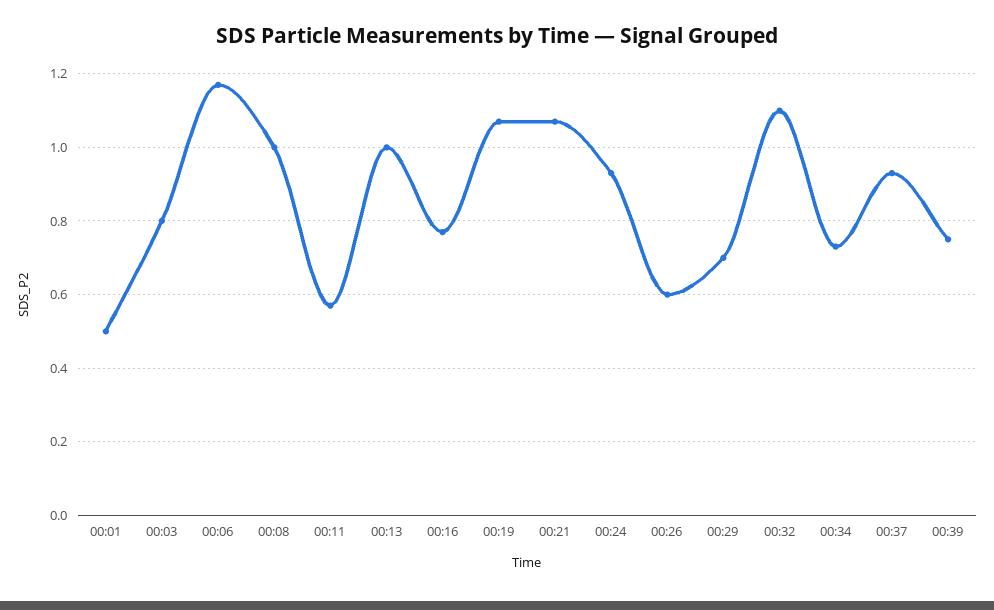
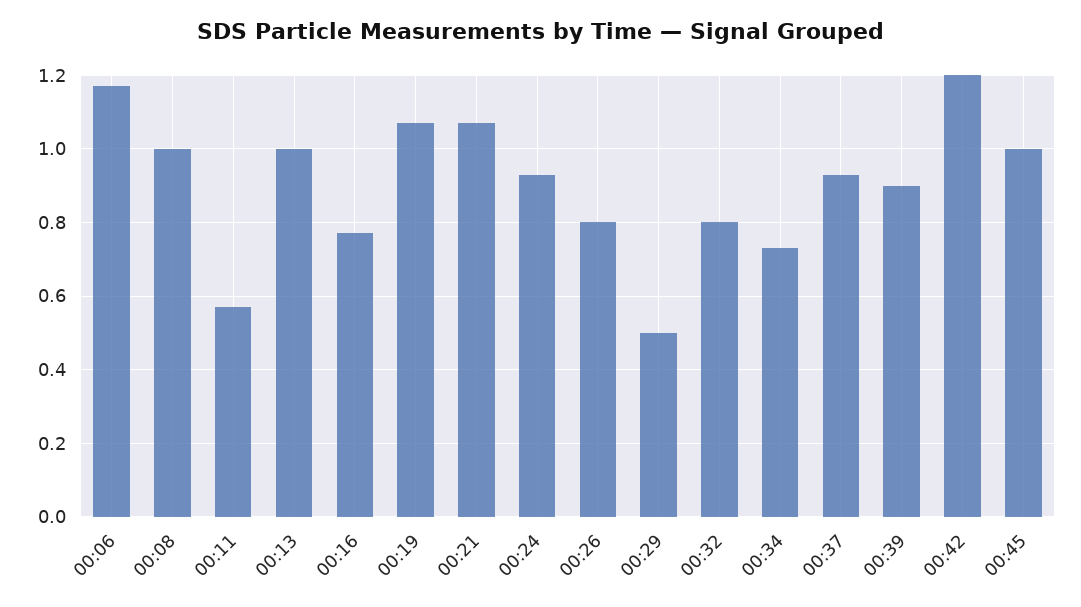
00:01: 0.5 -> none
00:03: 0.8 -> none
00:26: 0.6 -> 0.8
00:29: 0.7 -> 0.5
00:32: 1.1 -> 0.8
00:39: 0.75 -> 0.9
00:42: none -> 1.2
00:45: none -> 1

